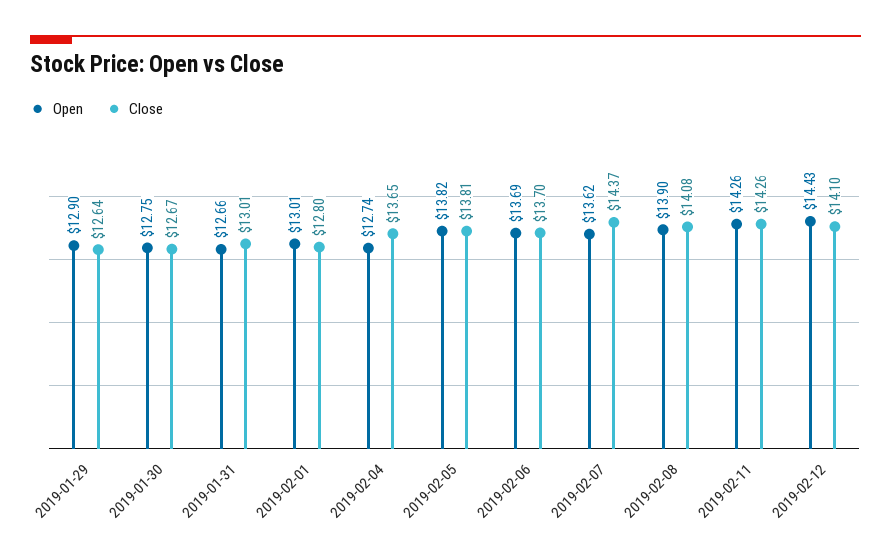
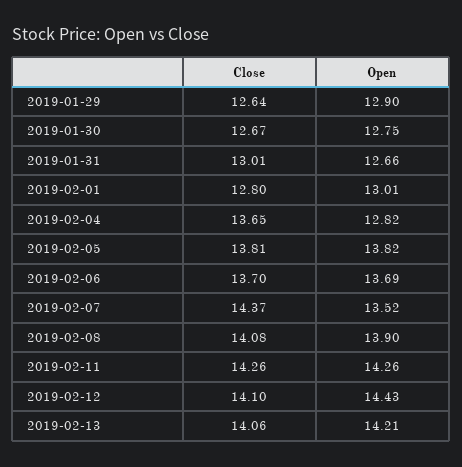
Open, 2019-02-04: 12.74 -> 12.82
Open, 2019-02-07: 13.62 -> 13.52
Close, 2019-02-13: none -> 14.06
Open, 2019-02-13: none -> 14.21

